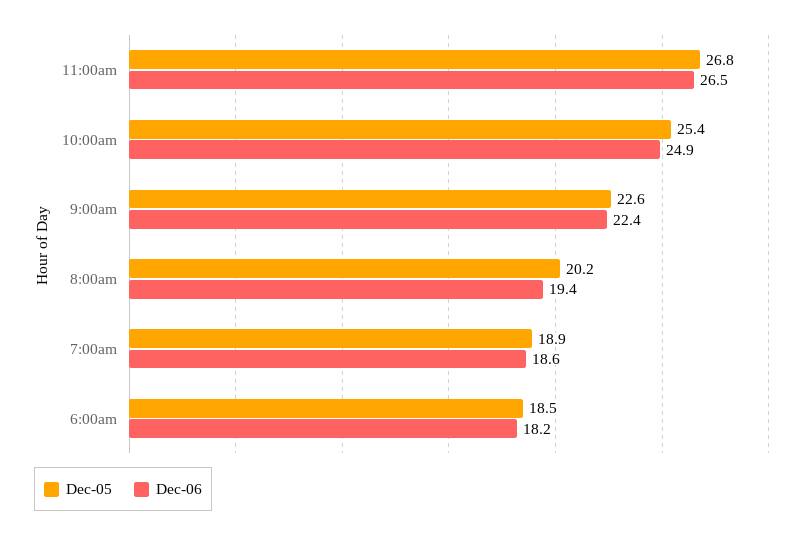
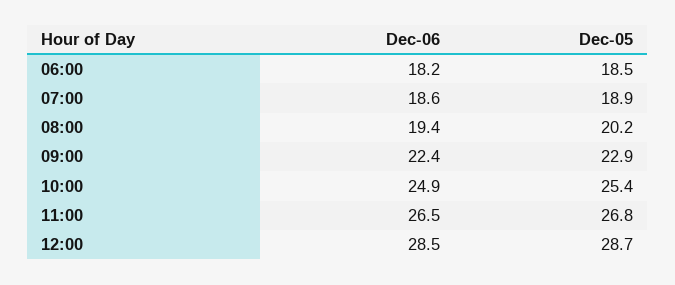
Dec-05, 9:00am: 22.6 -> 22.9
Dec-06, 12:00: none -> 28.5
Dec-05, 12:00: none -> 28.7

